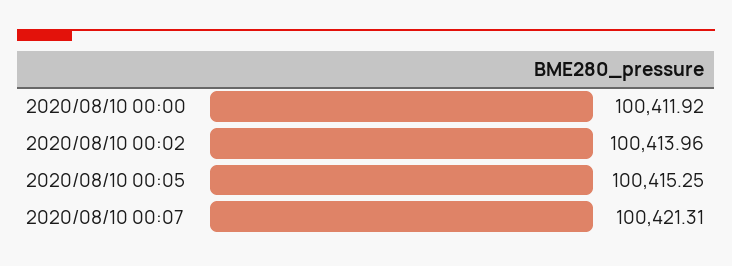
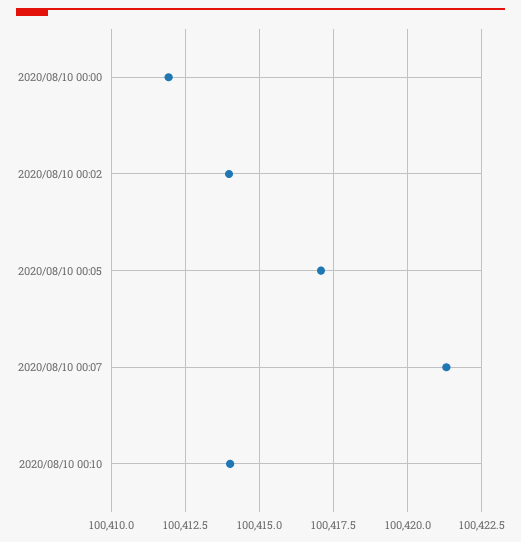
2020/08/10 00:05: 100415.25 -> 100417
2020/08/10 00:10: none -> 100414

